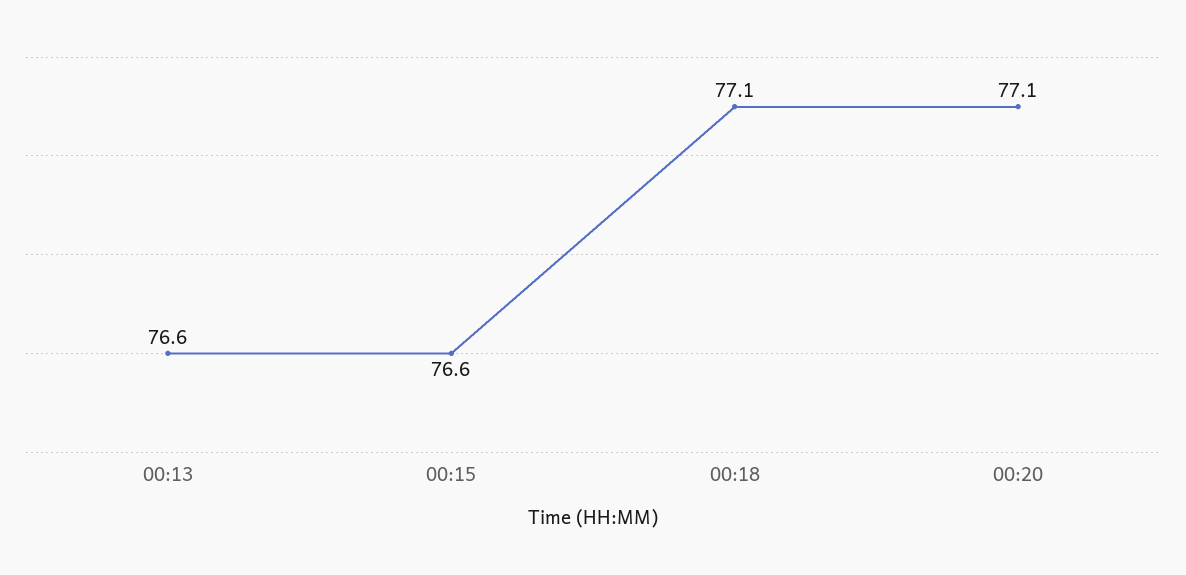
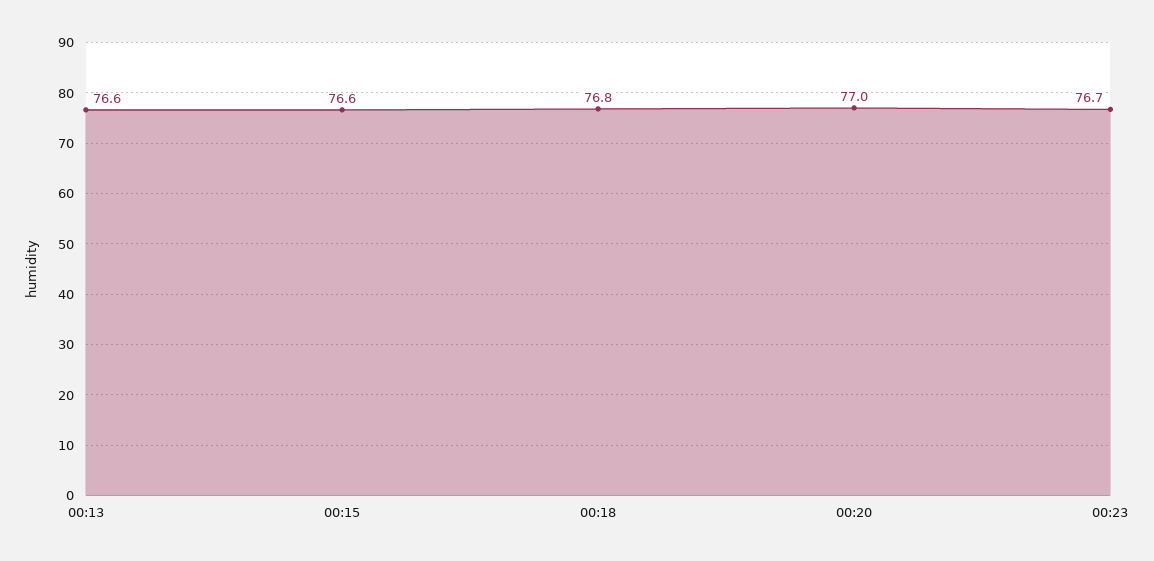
00:18: 77.1 -> 76.8
00:20: 77.1 -> 77
00:23: none -> 76.7

